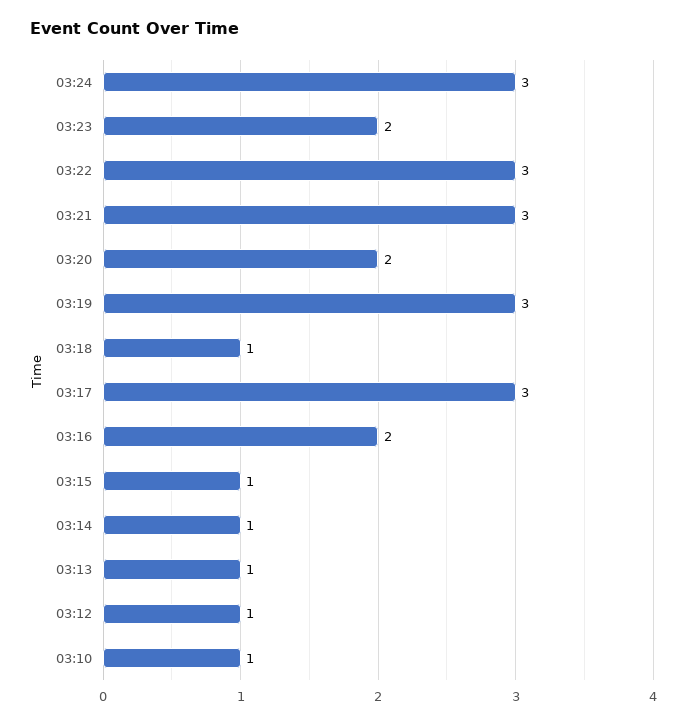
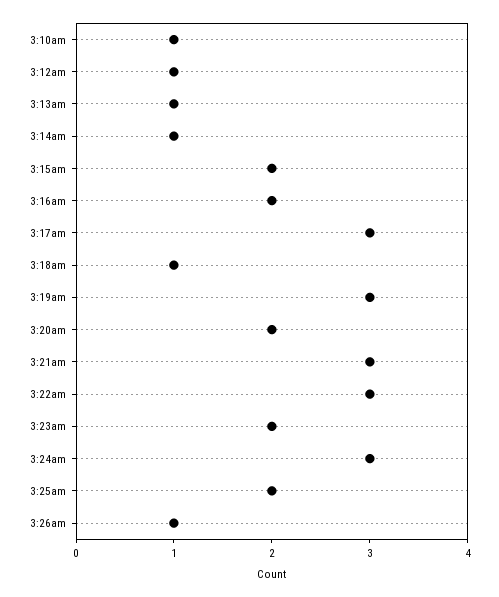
03:15: 1 -> 2
3:25am: none -> 2
3:26am: none -> 1

